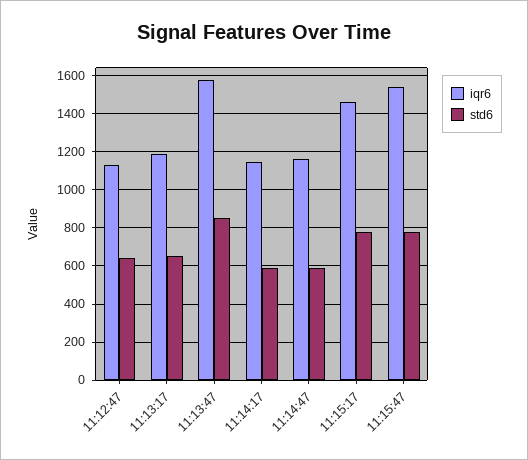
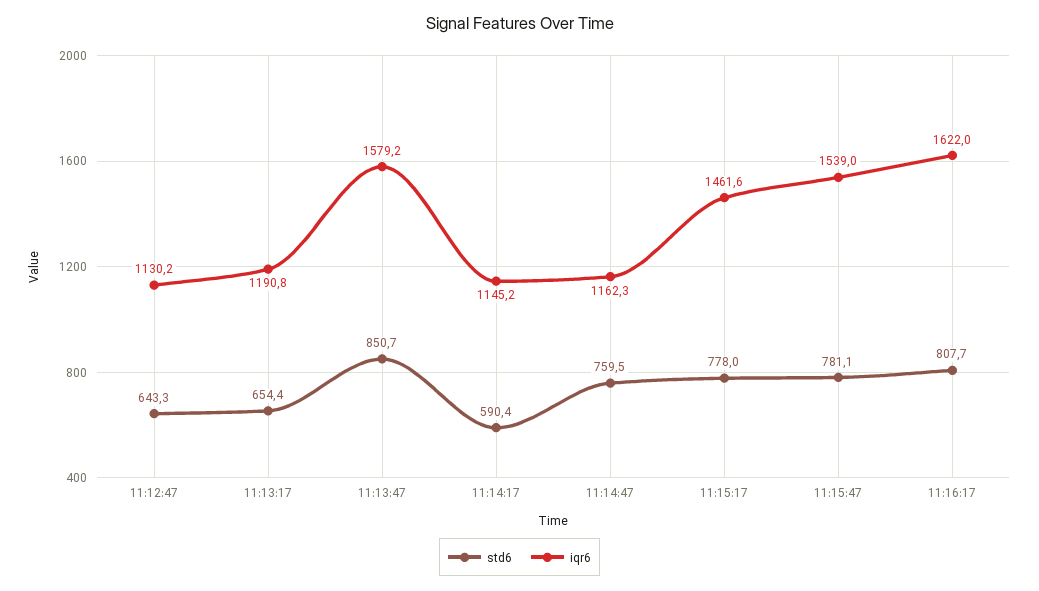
std6, 11:14:47: 600 -> 759.5
std6, 11:16:17: none -> 807.7
iqr6, 11:16:17: none -> 1622

